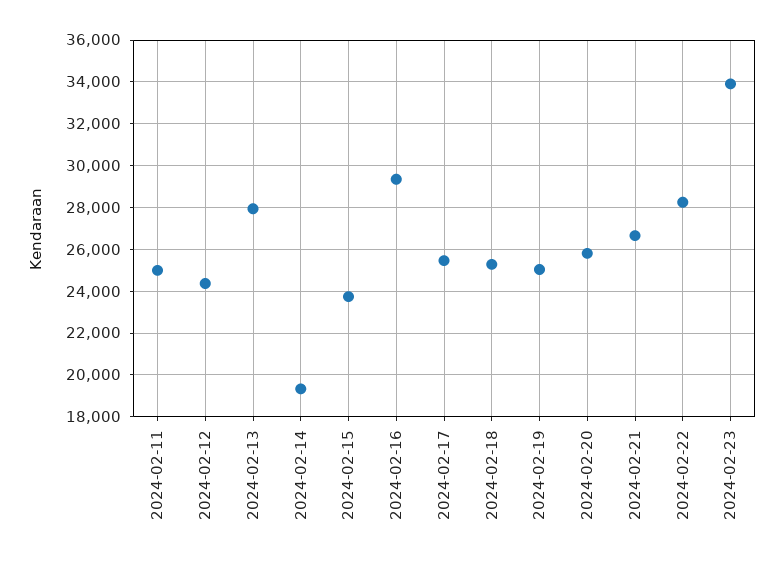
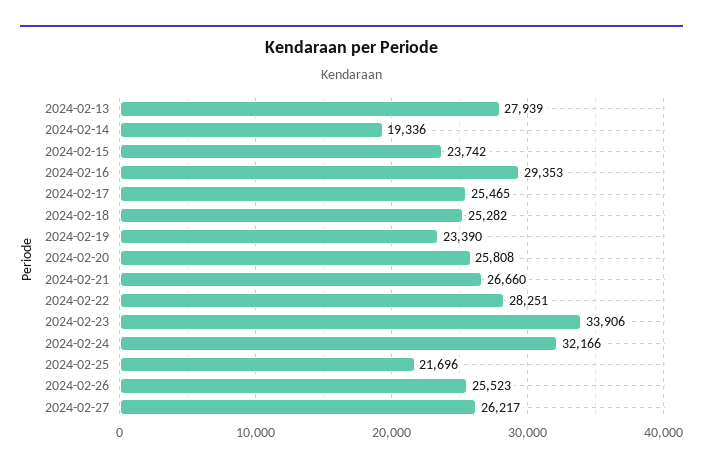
2024-02-11: 25000 -> none
2024-02-12: 24500 -> none
2024-02-19: 25000 -> 23390
2024-02-24: none -> 32166
2024-02-25: none -> 21696
2024-02-26: none -> 25523
2024-02-27: none -> 26217

